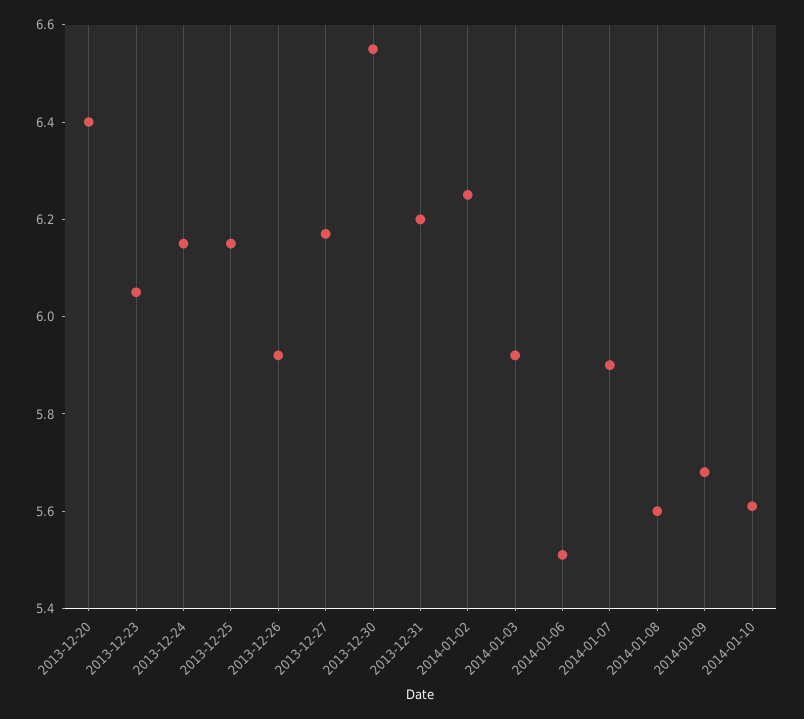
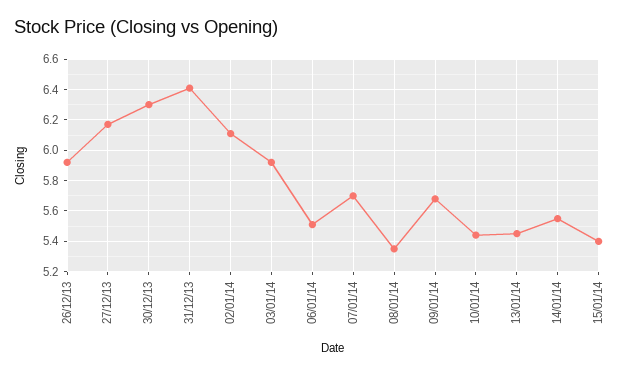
2013-12-20: 6.4 -> none
2013-12-23: 6.05 -> none
2013-12-24: 6.15 -> none
2013-12-25: 6.15 -> none
2013-12-30: 6.55 -> 6.3
2013-12-31: 6.2 -> 6.4
2014-01-02: 6.25 -> 6.1
2014-01-07: 5.9 -> 5.7
2014-01-08: 5.6 -> 5.35
2014-01-10: 5.6 -> 5.45
13/01/14: none -> 5.45
14/01/14: none -> 5.55
15/01/14: none -> 5.4

